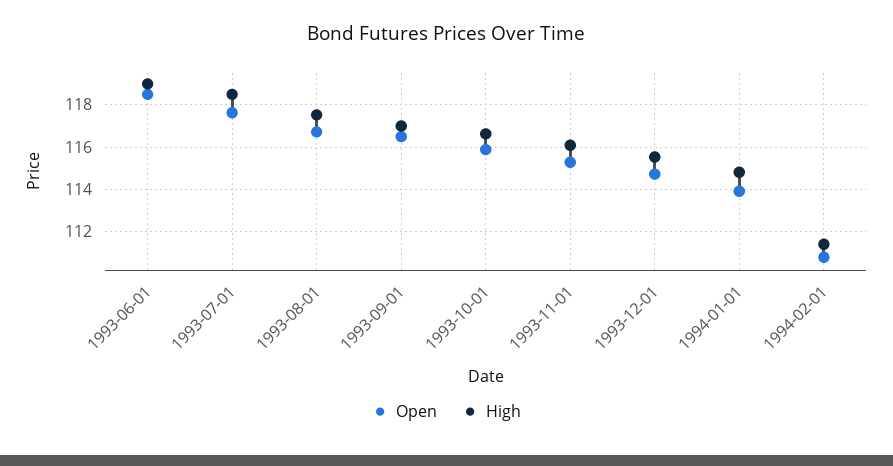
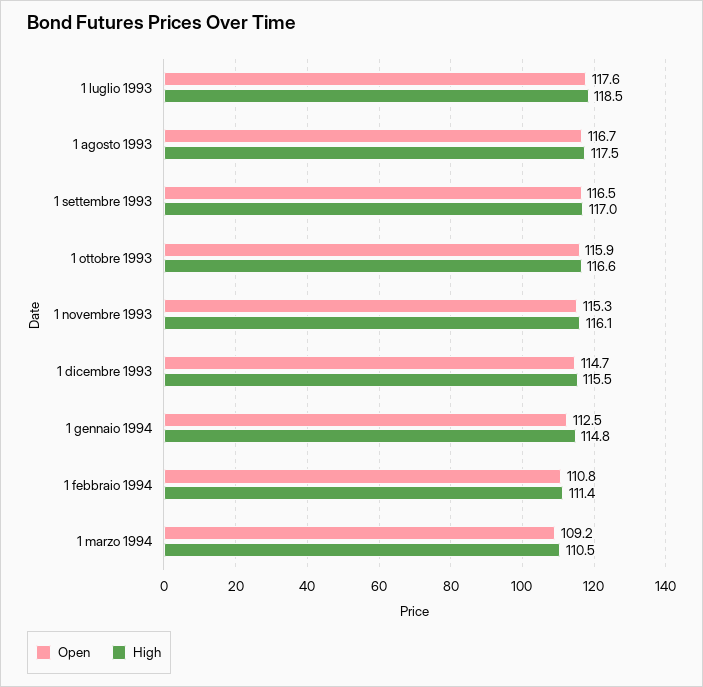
Open, 1993-06-01: 118.5 -> none
High, 1993-06-01: 119 -> none
Open, 1994-01-01: 114 -> 112.5
Open, 1 marzo 1994: none -> 109.2
High, 1 marzo 1994: none -> 110.5

